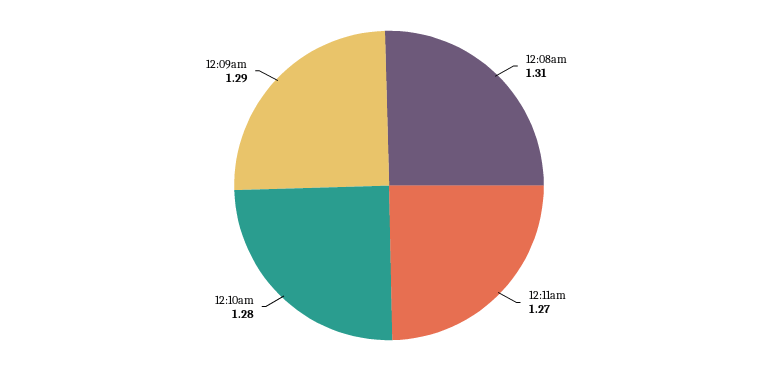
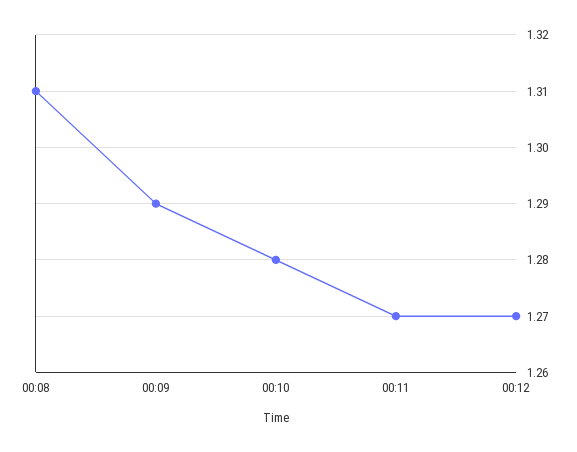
00:12: none -> 1.27

